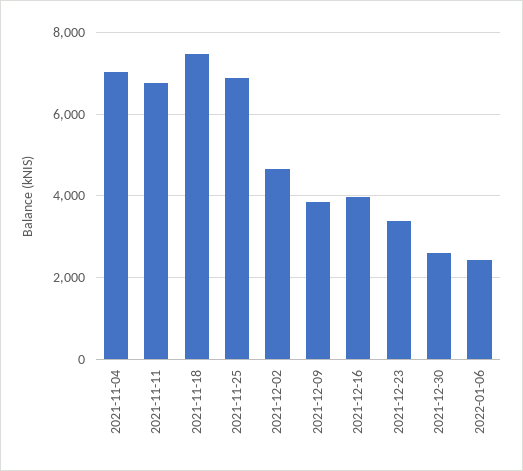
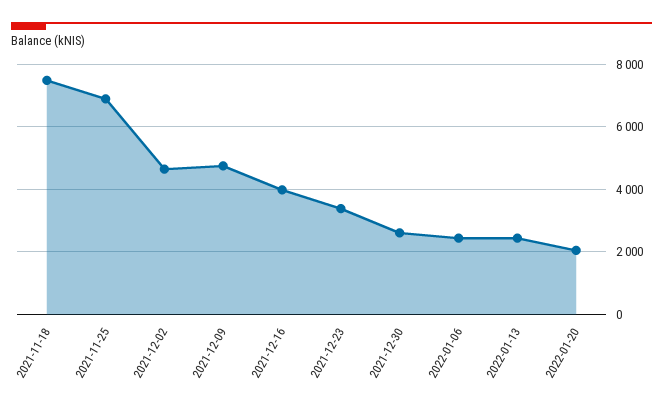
2021-11-04: 7000 -> none
2021-11-11: 6800 -> none
2021-12-09: 3800 -> 4800
2022-01-13: none -> 2400
2022-01-20: none -> 2000

